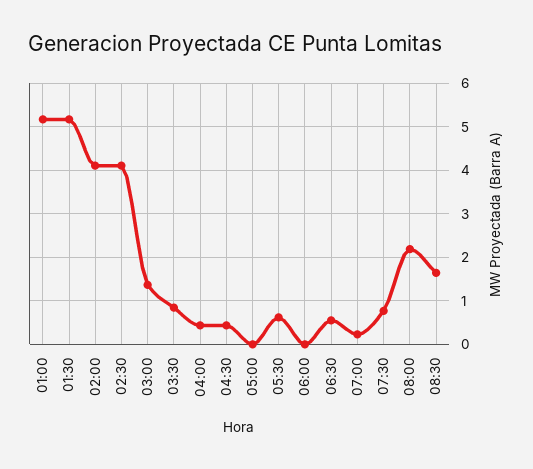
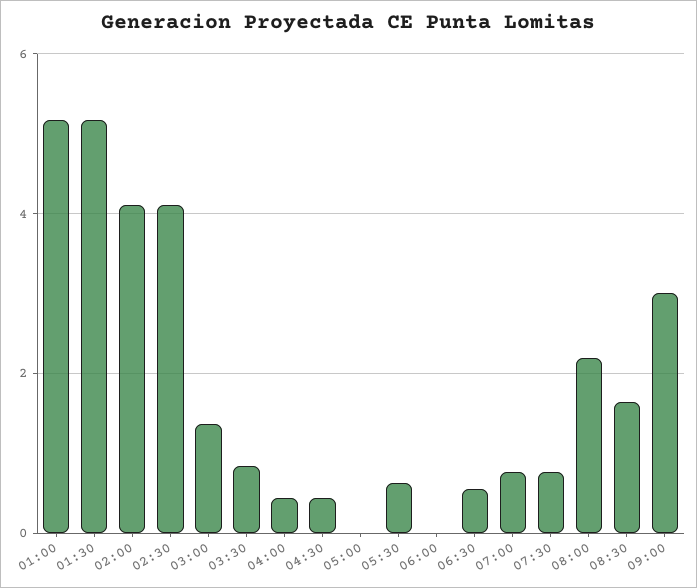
07:00: 0.2 -> 0.8
09:00: none -> 3

